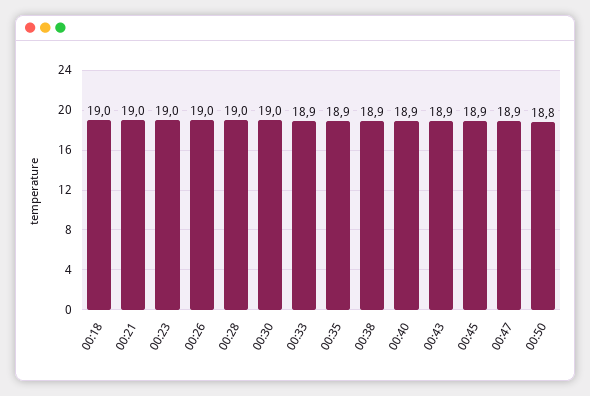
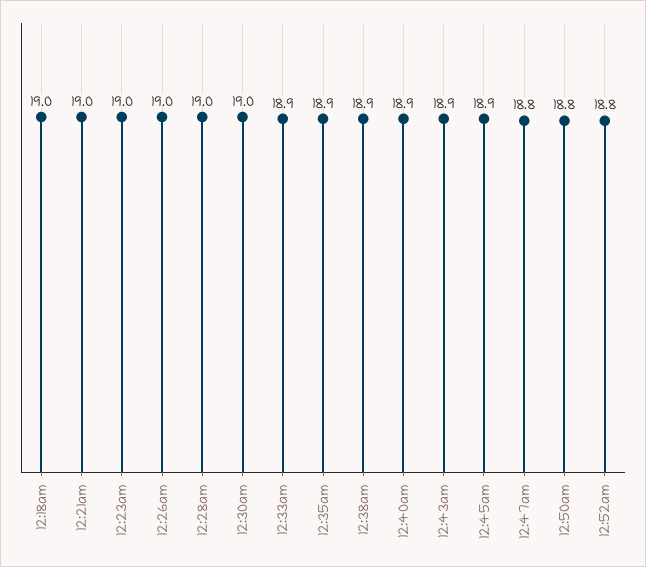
00:47: 18.9 -> 18.8
12:52am: none -> 18.8

